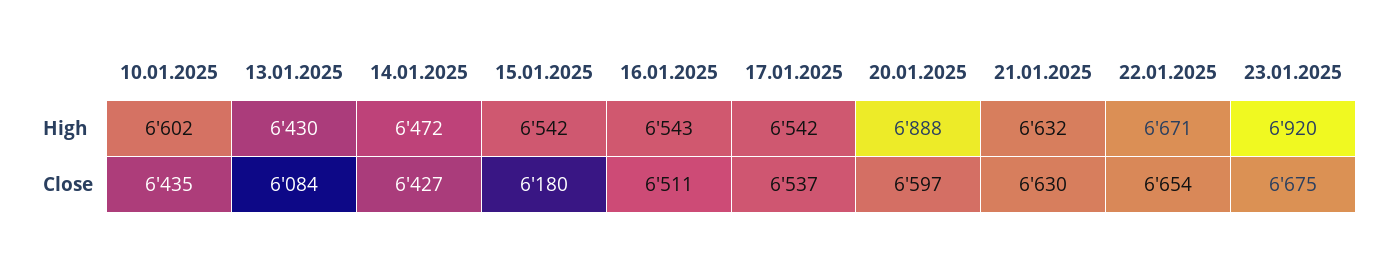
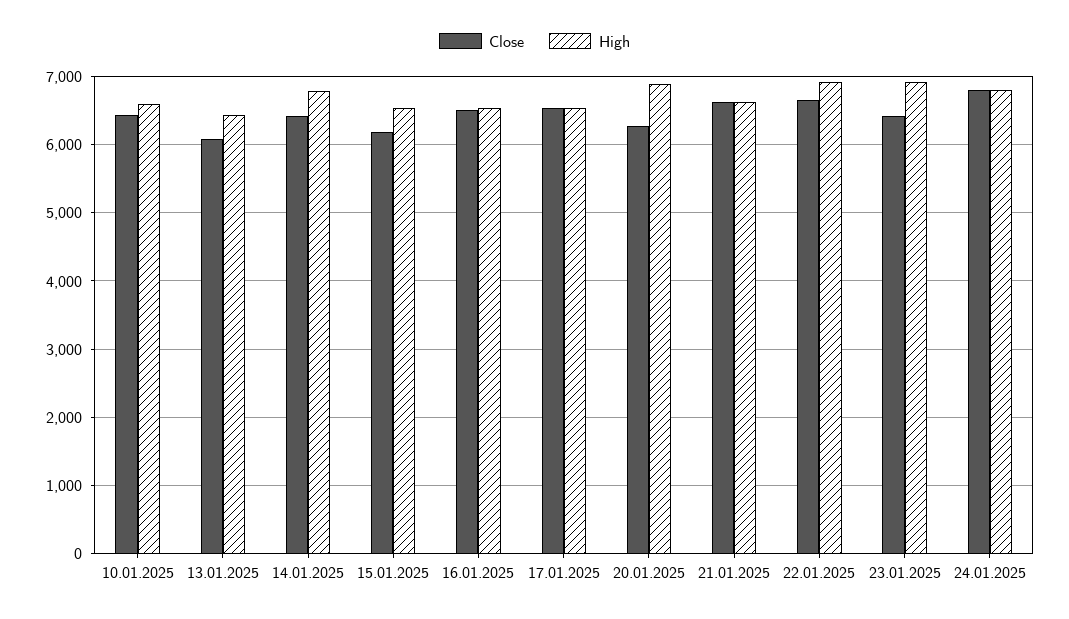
High, 14.01.2025: 6472 -> 6800
High, 22.01.2025: 6671 -> 6900
Close, 20.01.2025: 6597 -> 6300
Close, 23.01.2025: 6675 -> 6400
Close, 24.01.2025: none -> 6800
High, 24.01.2025: none -> 6800

